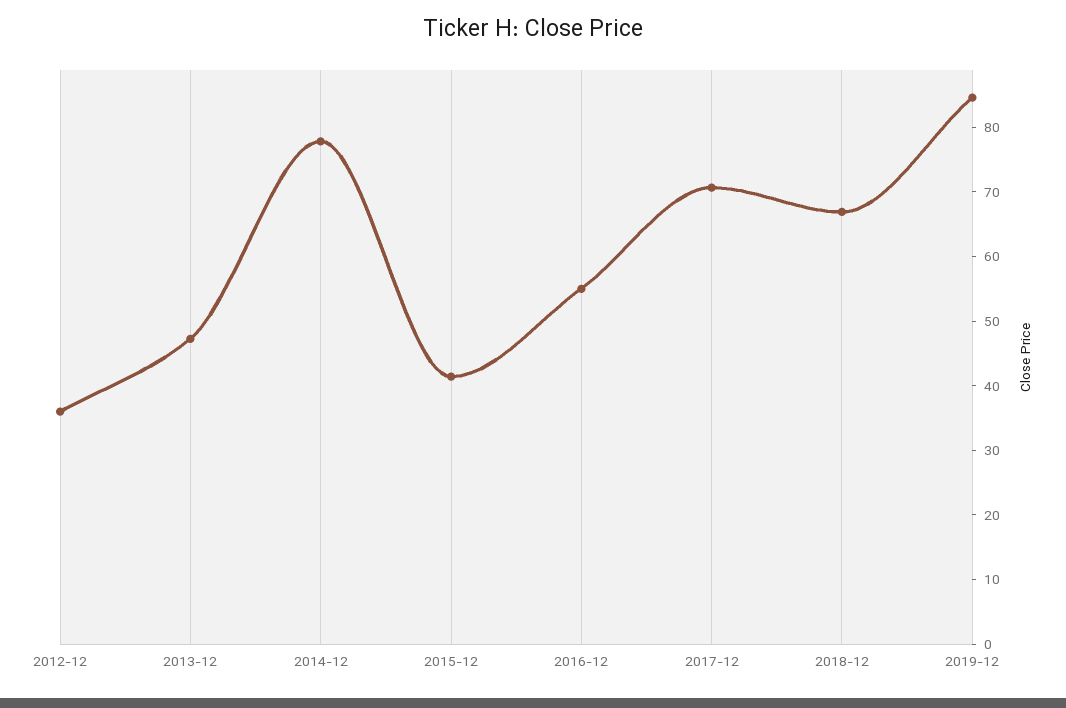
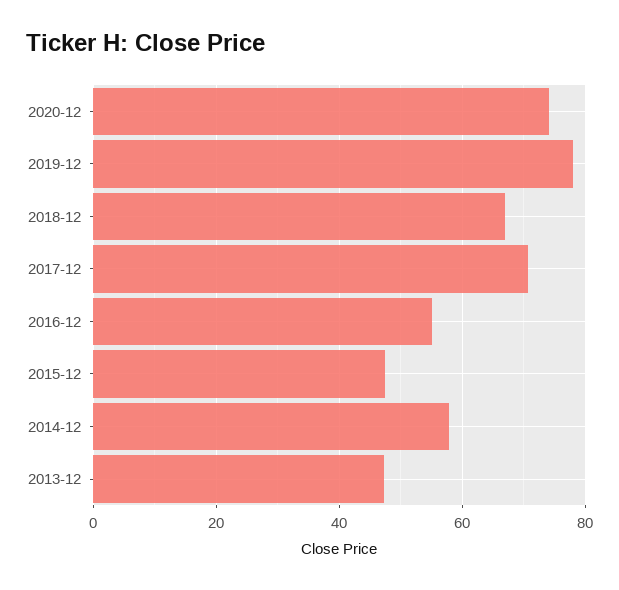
2012-12: 36 -> none
2014-12: 78 -> 58
2015-12: 42 -> 48
2019-12: 84 -> 78
2020-12: none -> 74

